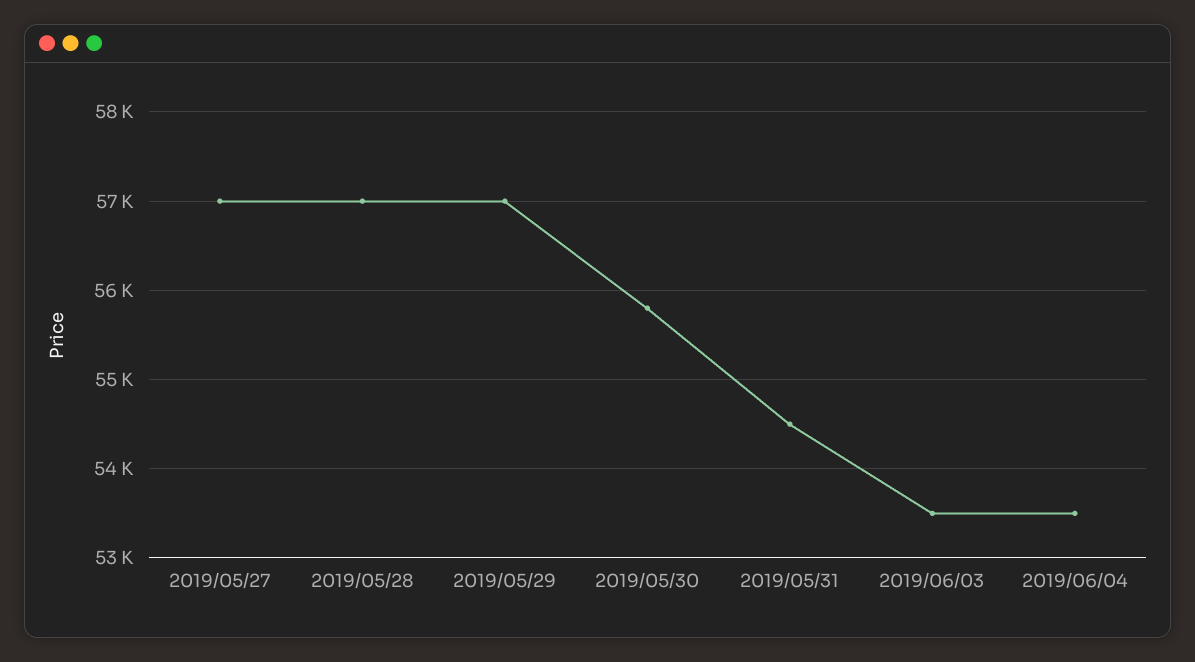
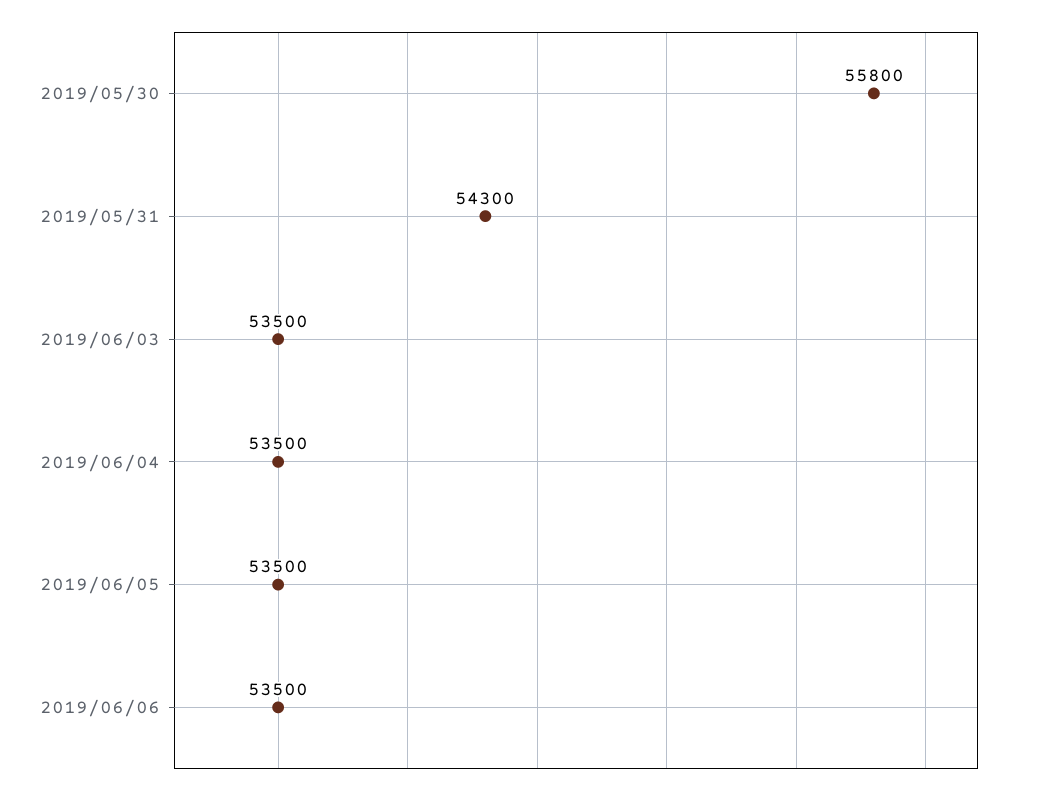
2019/05/27: 57000 -> none
2019/05/28: 57000 -> none
2019/05/29: 57000 -> none
2019/05/31: 54500 -> 54300
2019/06/05: none -> 53500
2019/06/06: none -> 53500

